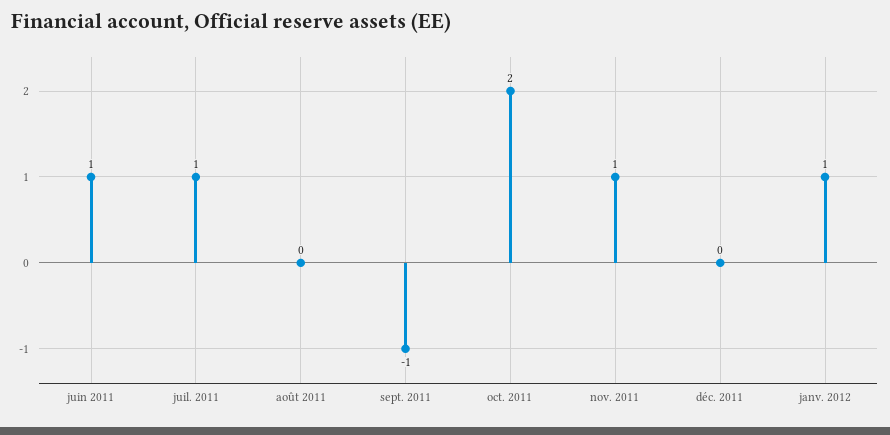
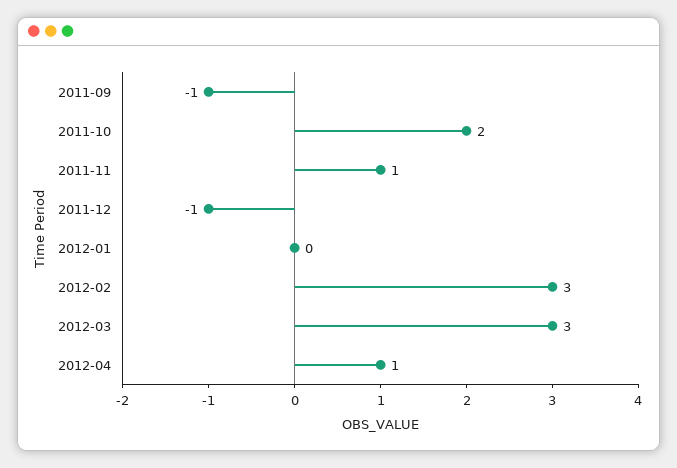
juin 2011: 1 -> none
juil. 2011: 1 -> none
août 2011: 0 -> none
déc. 2011: 0 -> -1
janv. 2012: 1 -> 0
2012-02: none -> 3
2012-03: none -> 3
2012-04: none -> 1

